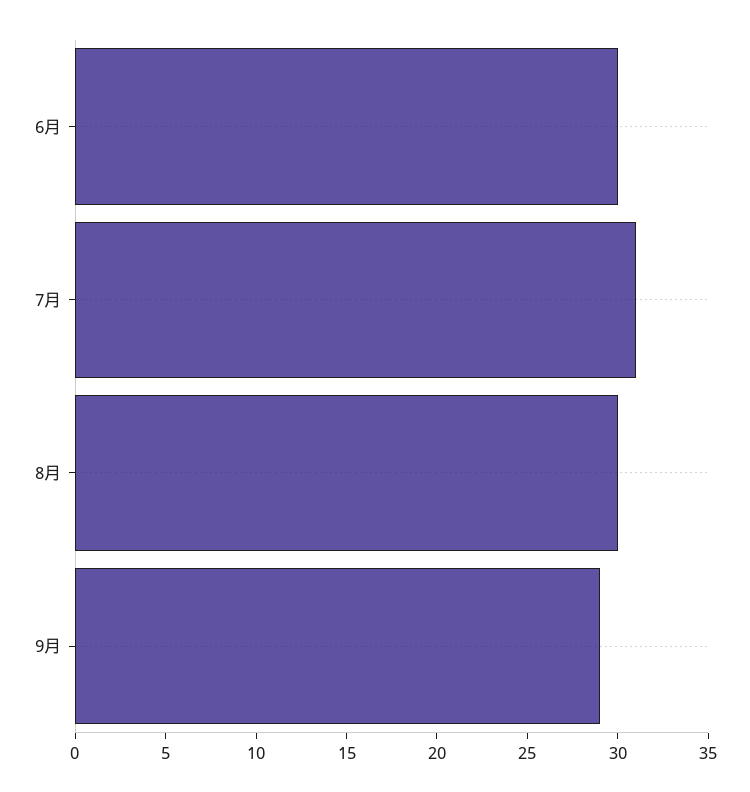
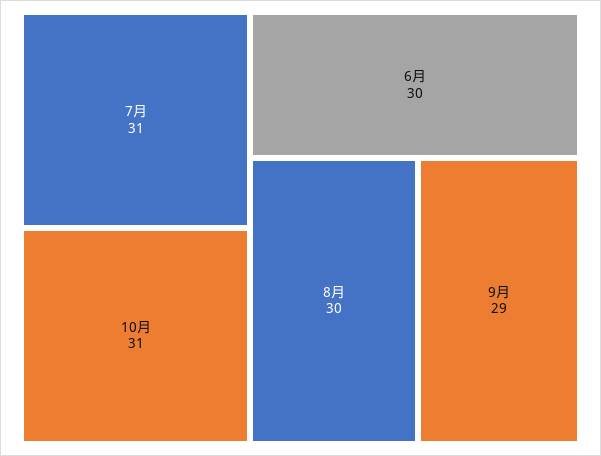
10月: none -> 31

